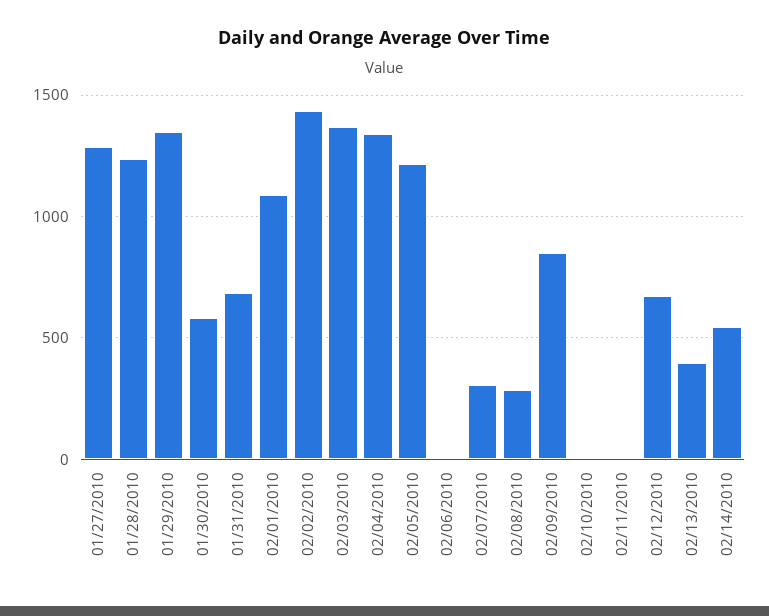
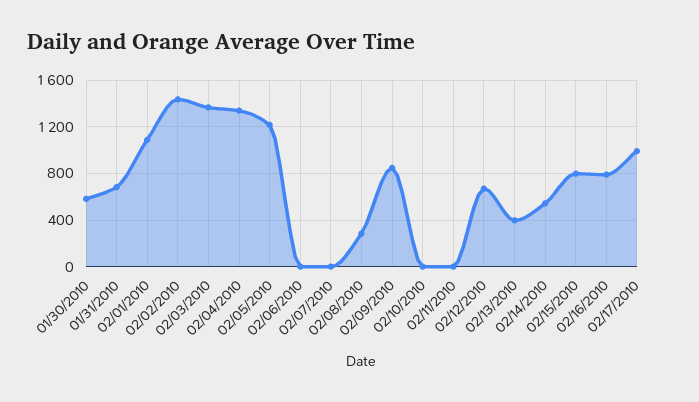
01/27/2010: 1300 -> none
01/28/2010: 1250 -> none
01/29/2010: 1350 -> none
02/07/2010: 300 -> 0
02/15/2010: none -> 800
02/16/2010: none -> 800
02/17/2010: none -> 1000

